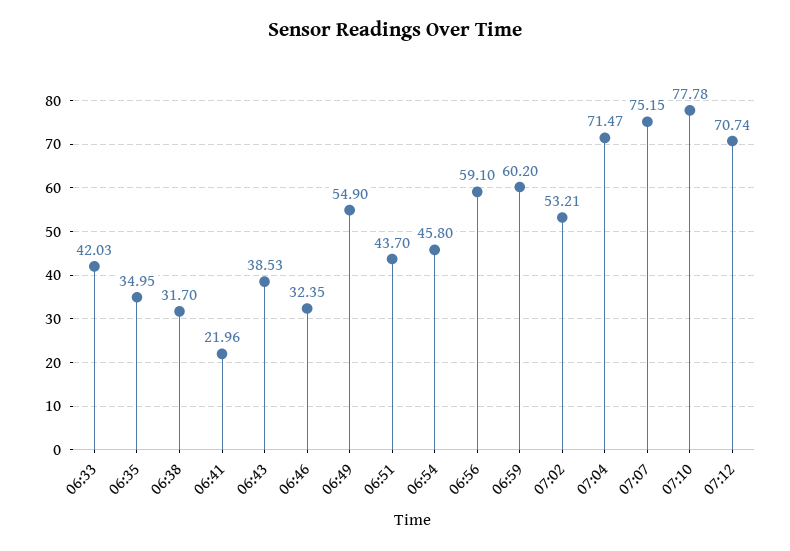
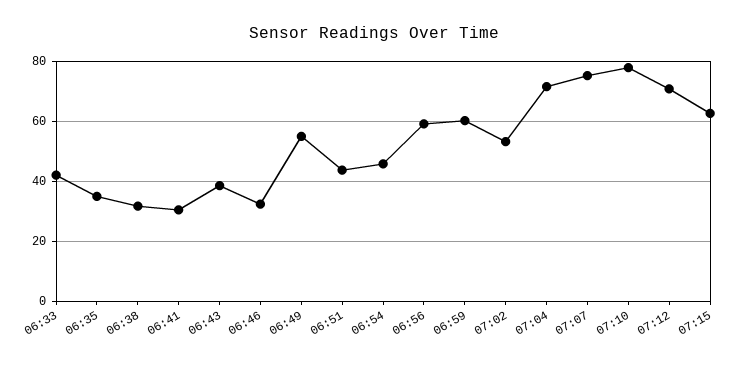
06:41: 21.96 -> 30
07:15: none -> 62

